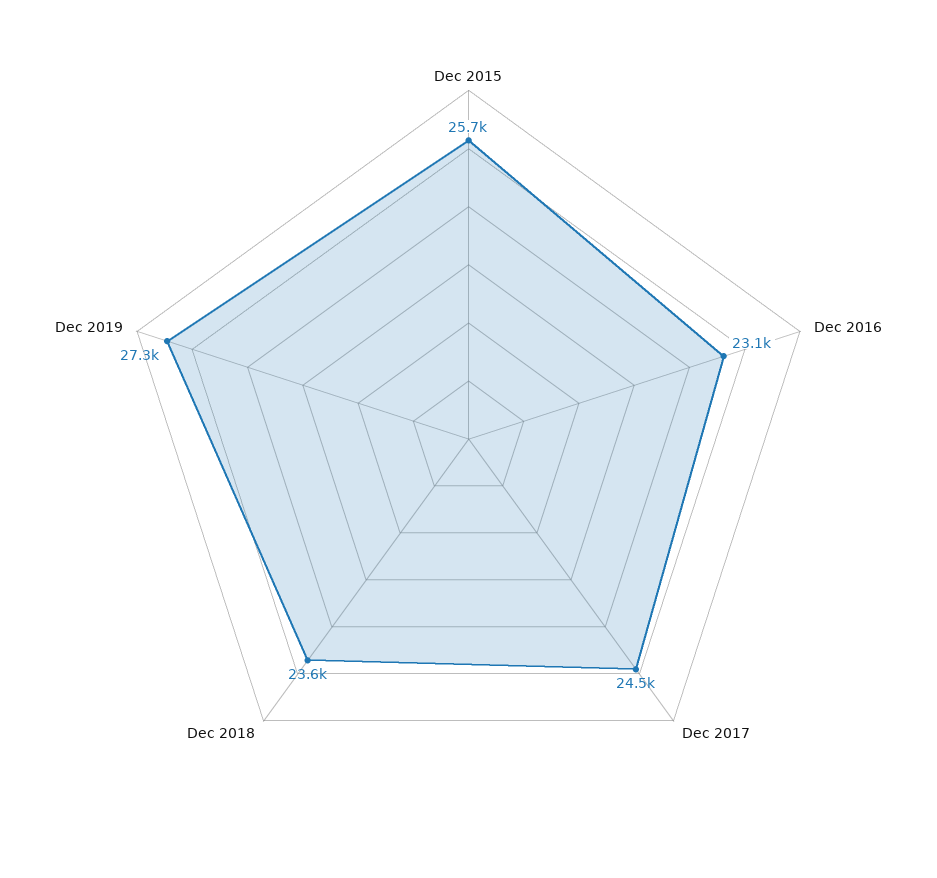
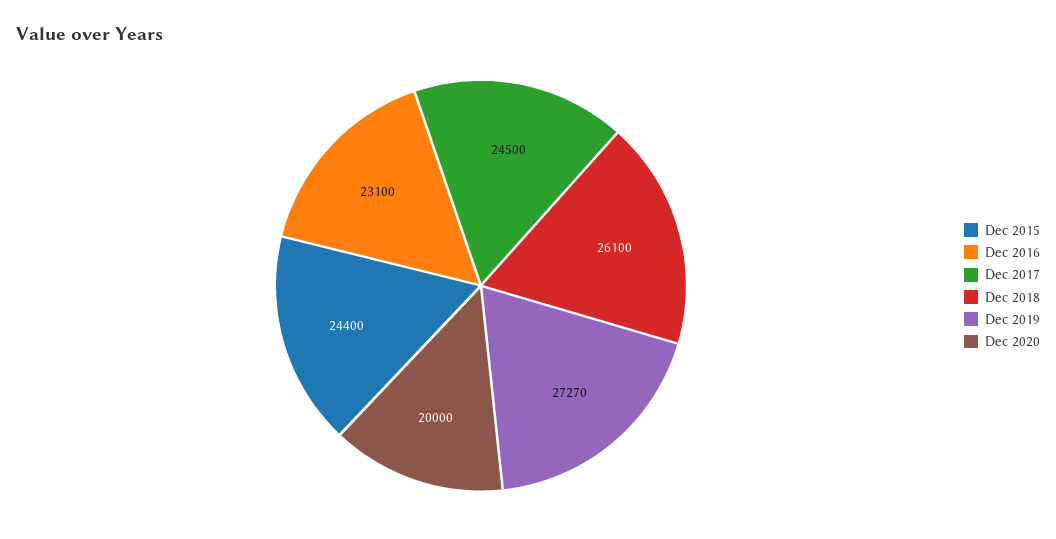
Dec 2015: 25700 -> 24400
Dec 2018: 23600 -> 26100
Dec 2020: none -> 20000

